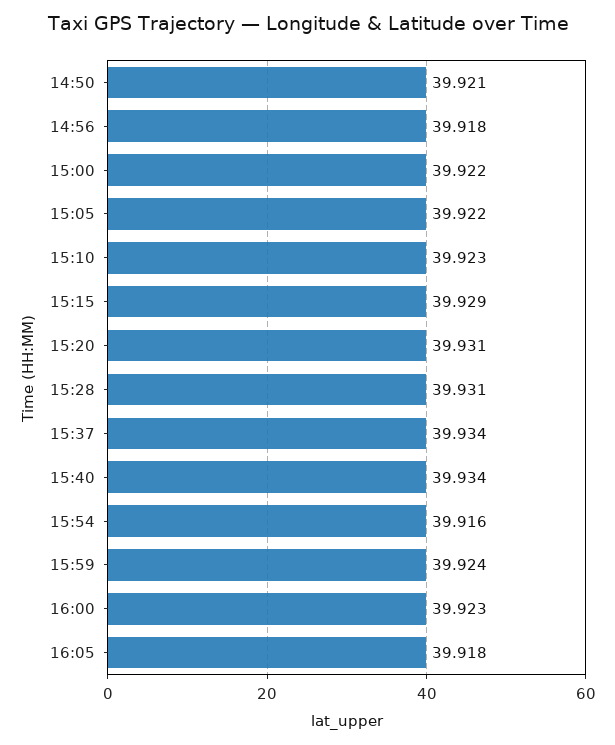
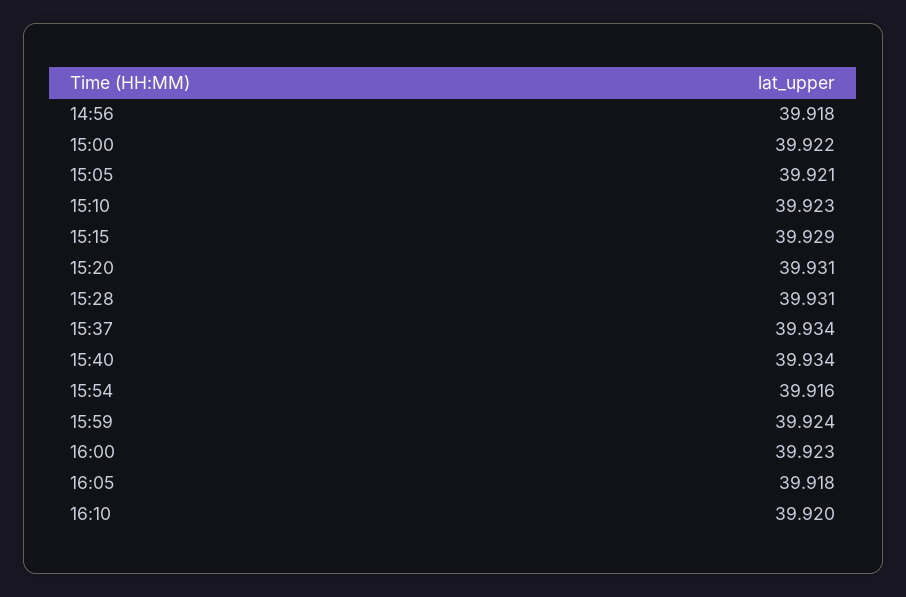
14:50: 39.921 -> none
15:05: 39.922 -> 39.921
16:10: none -> 39.92

